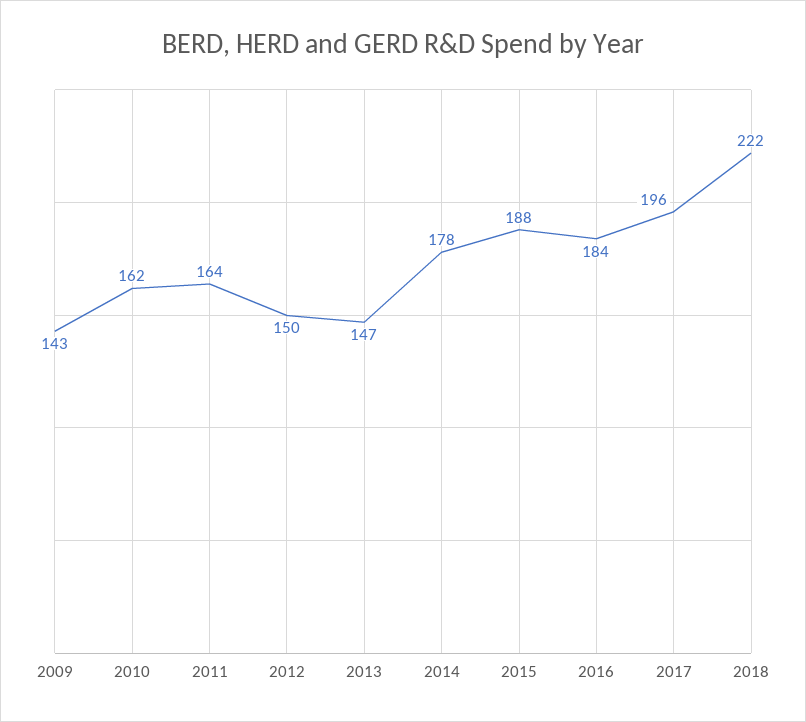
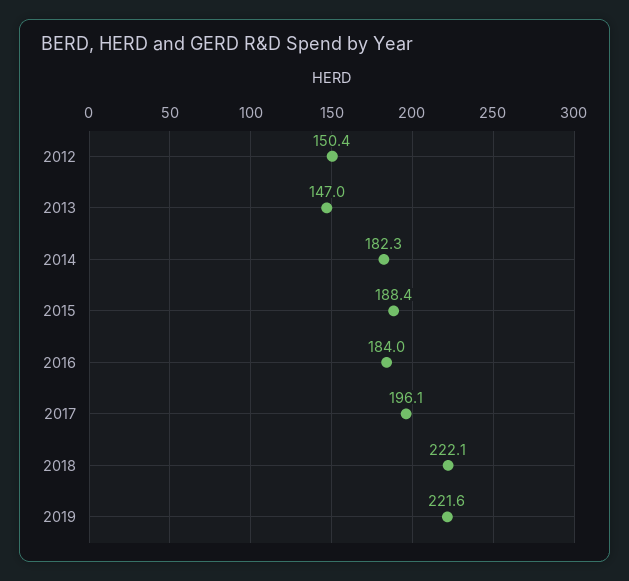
2009: 143 -> none
2010: 162 -> none
2011: 164 -> none
2014: 178 -> 182.3
2019: none -> 221.6

